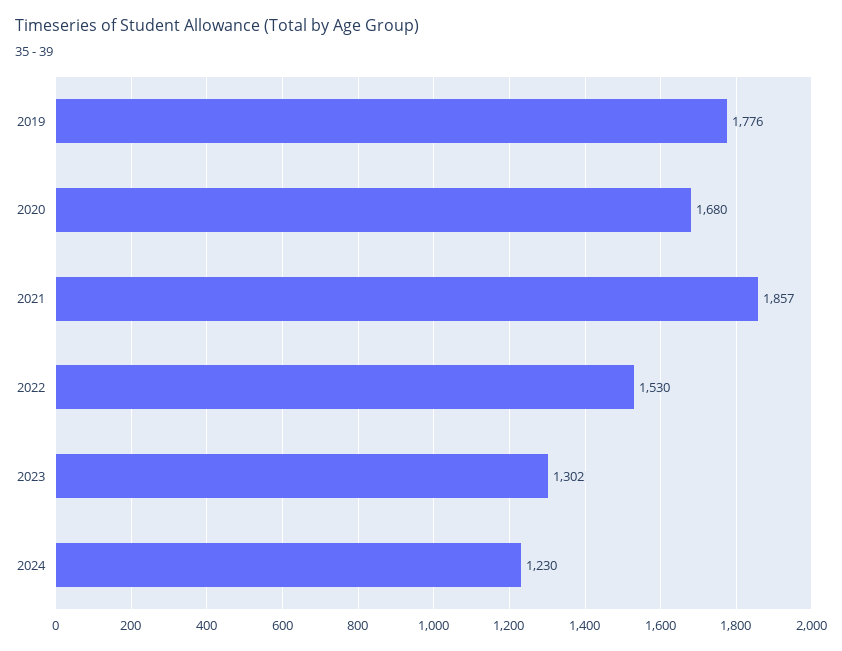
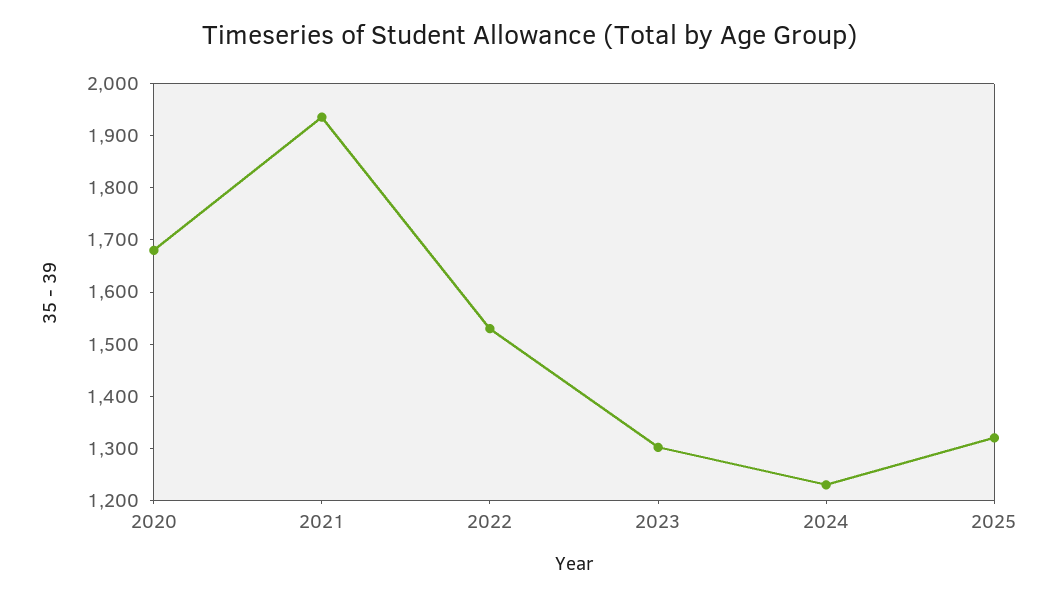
2019: 1776 -> none
2021: 1857 -> 1940
2025: none -> 1320

